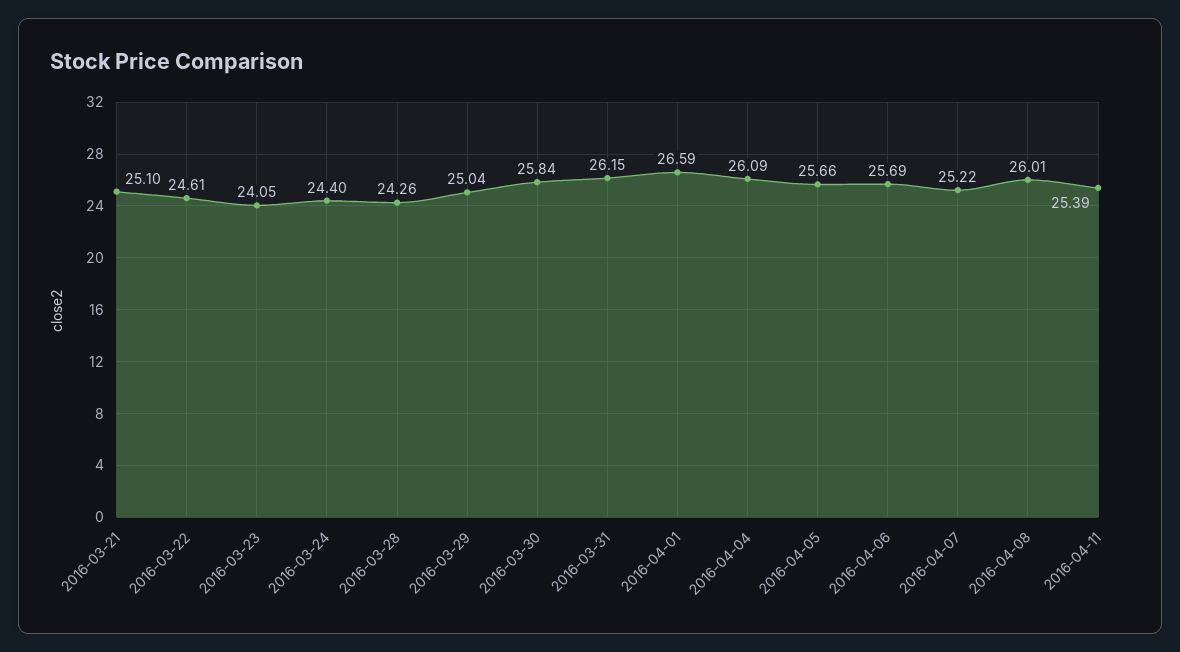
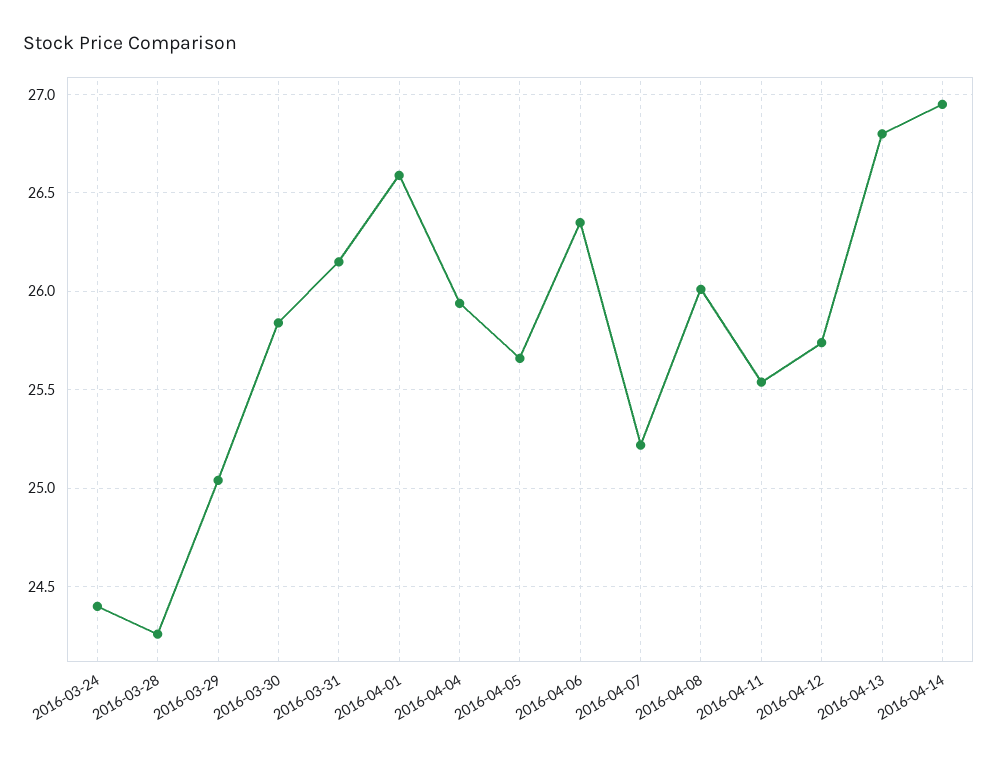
2016-03-21: 25.1 -> none
2016-03-22: 24.61 -> none
2016-03-23: 24.05 -> none
2016-04-04: 26.09 -> 25.95
2016-04-06: 25.69 -> 26.35
2016-04-11: 25.39 -> 25.55
2016-04-12: none -> 25.75
2016-04-13: none -> 26.8
2016-04-14: none -> 26.95

